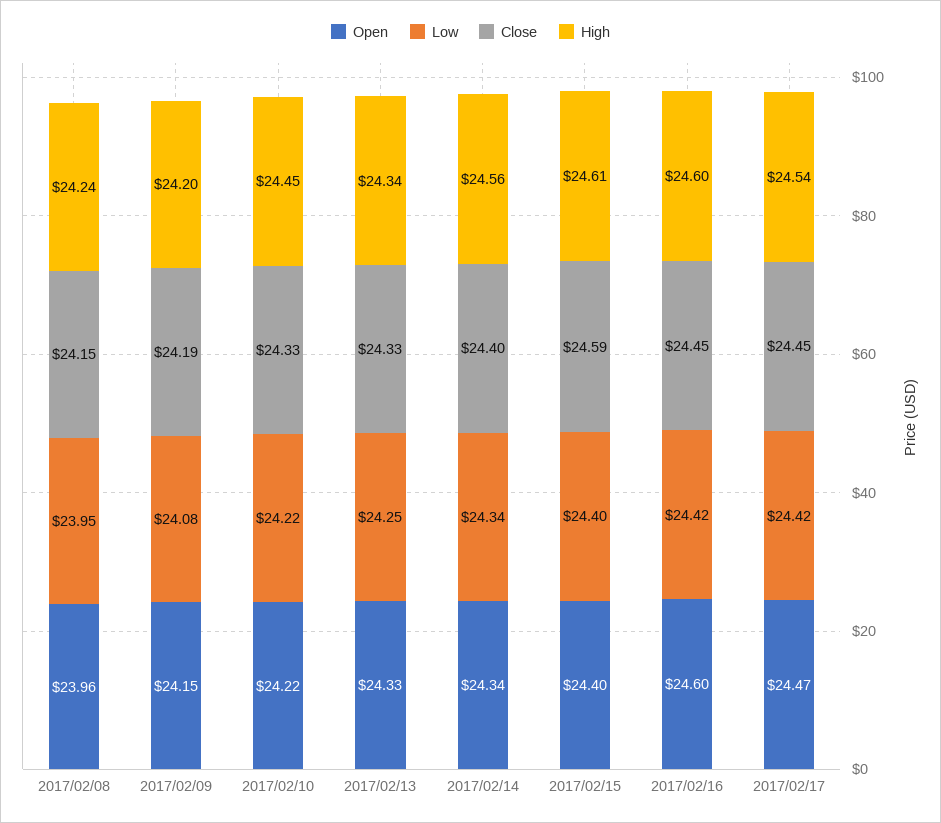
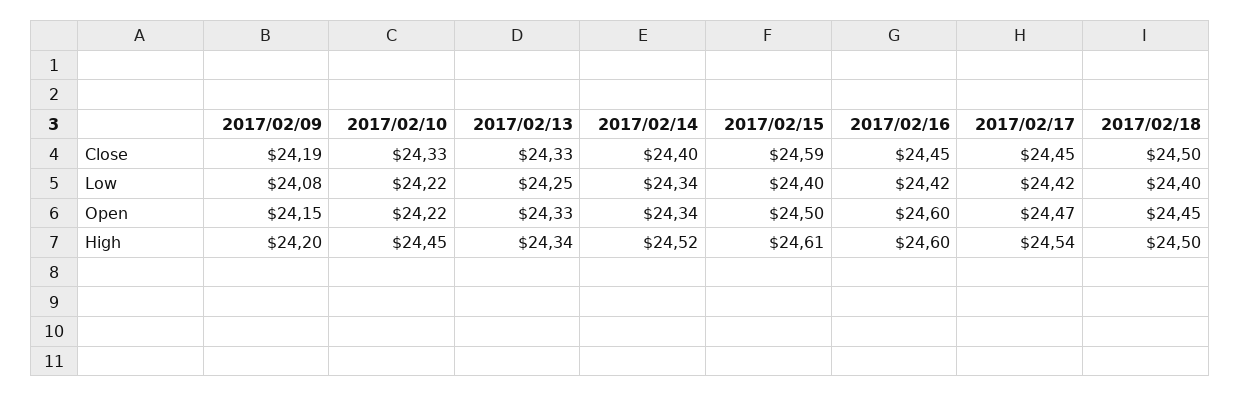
Open, 2017/02/08: 23.96 -> none
Low, 2017/02/08: 23.95 -> none
Close, 2017/02/08: 24.15 -> none
High, 2017/02/08: 24.24 -> none
High, 2017/02/14: 24.56 -> 24.52
Open, 2017/02/15: 24.4 -> 24.5
Close, 2017/02/18: none -> 24.5
Low, 2017/02/18: none -> 24.4
Open, 2017/02/18: none -> 24.45
High, 2017/02/18: none -> 24.5

